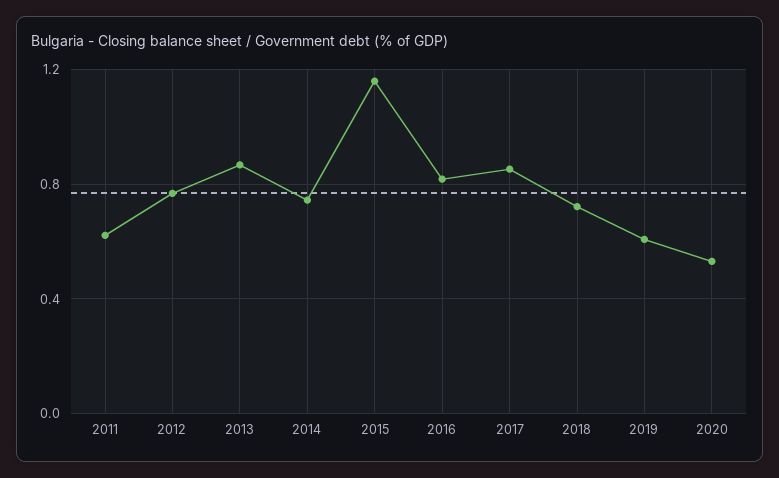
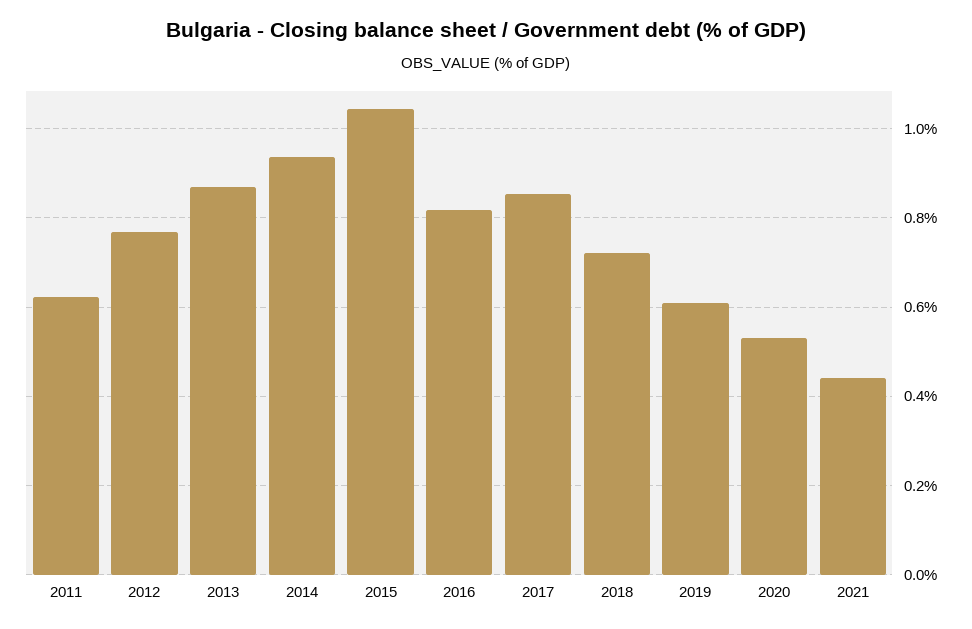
2014: 0.75 -> 0.94
2015: 1.15 -> 1.04
2021: none -> 0.44

